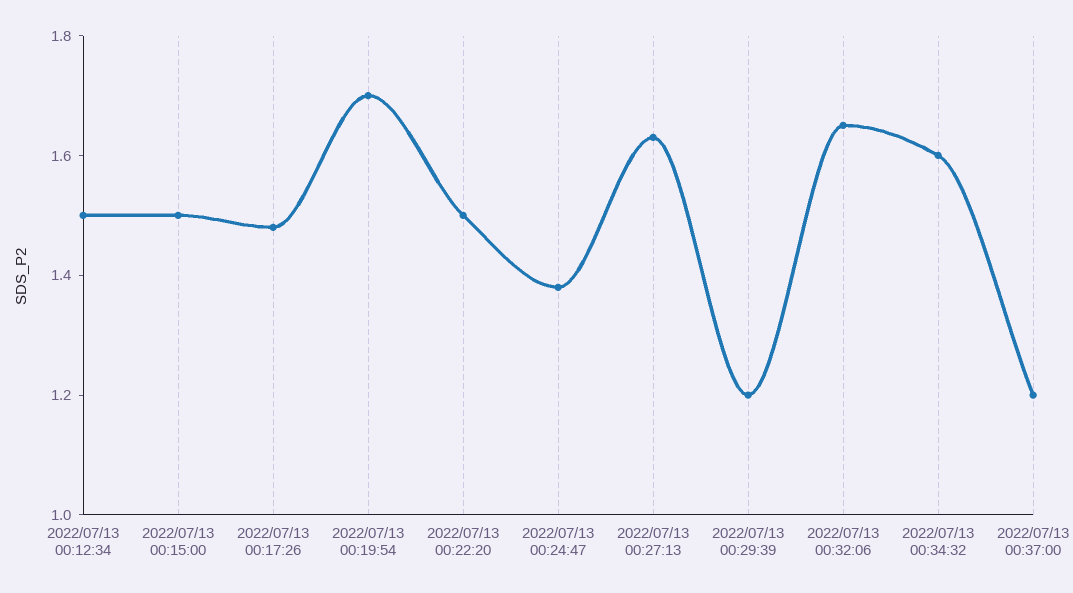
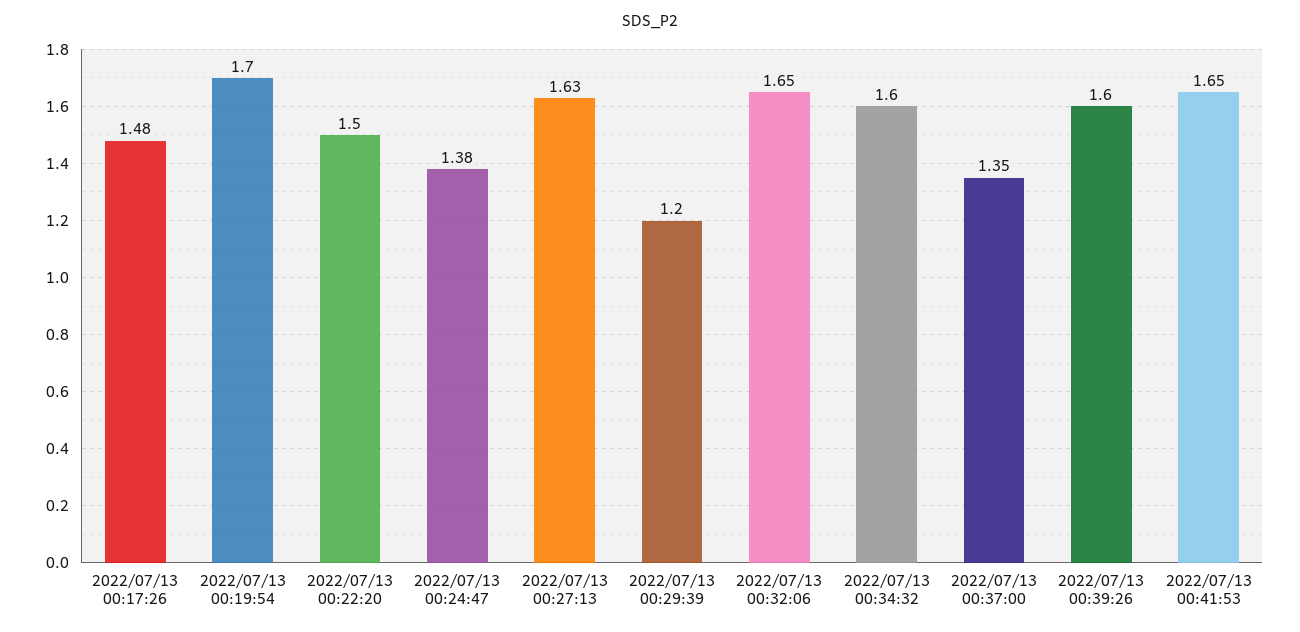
2022/07/13 00:12:34: 1.5 -> none
2022/07/13 00:15:00: 1.5 -> none
2022/07/13 00:37:00: 1.2 -> 1.35
2022/07/13 00:39:26: none -> 1.6
2022/07/13 00:41:53: none -> 1.65

